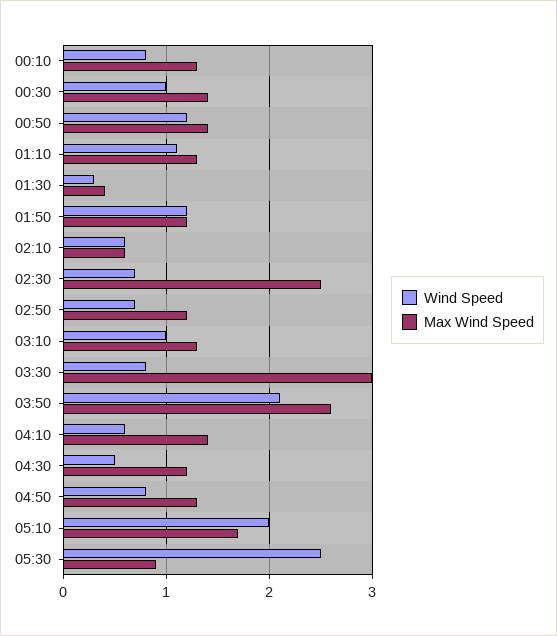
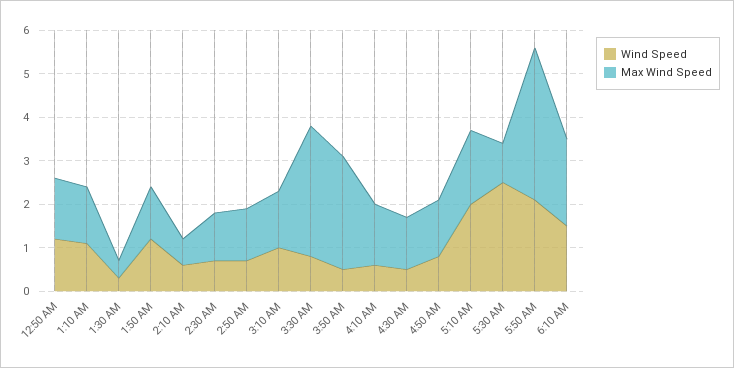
Wind Speed, 00:10: 0.8 -> none
Max Wind Speed, 00:10: 1.3 -> none
Wind Speed, 00:30: 1 -> none
Max Wind Speed, 00:30: 1.4 -> none
Max Wind Speed, 02:30: 2.5 -> 1
Wind Speed, 03:50: 2.1 -> 0.5
Wind Speed, 5:50 AM: none -> 2
Max Wind Speed, 5:50 AM: none -> 3.5
Wind Speed, 6:10 AM: none -> 1.5
Max Wind Speed, 6:10 AM: none -> 2

